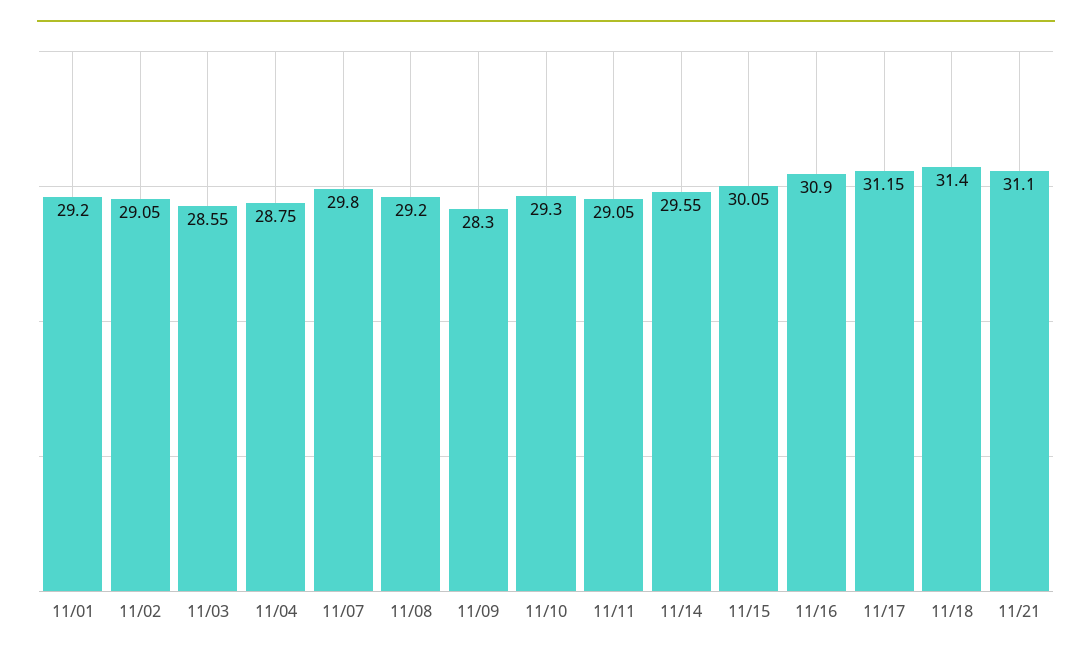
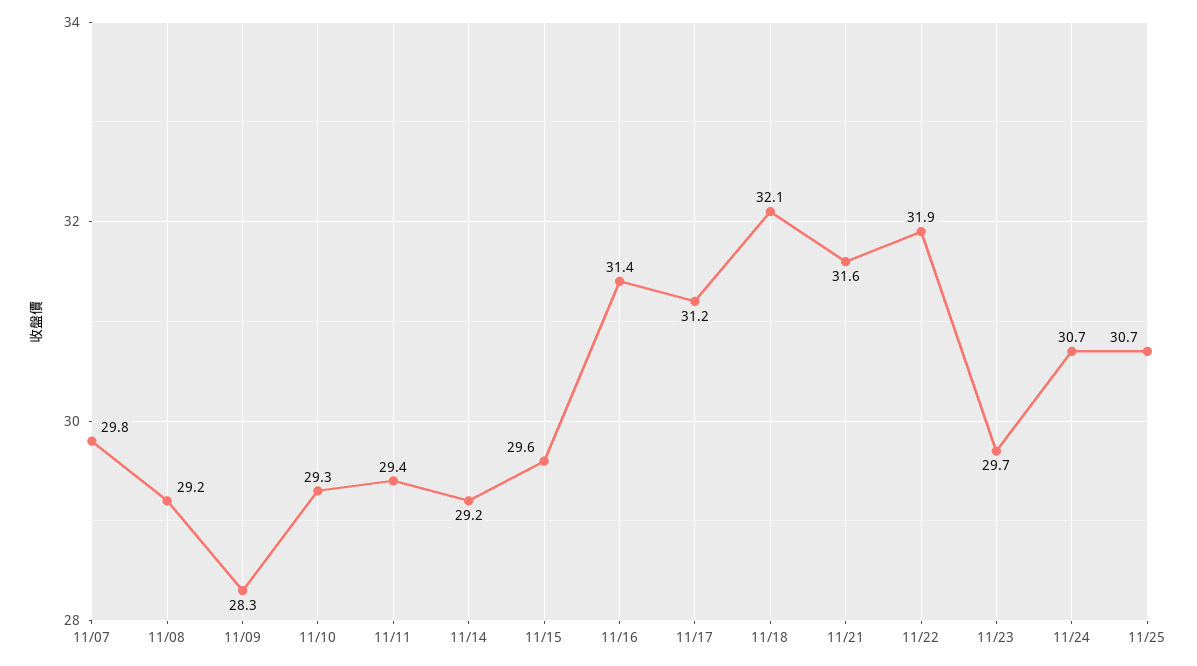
11/01: 29.2 -> none
11/02: 29.05 -> none
11/03: 28.55 -> none
11/04: 28.75 -> none
11/11: 29.05 -> 29.4
11/14: 29.55 -> 29.2
11/15: 30.05 -> 29.6
11/16: 30.9 -> 31.4
11/18: 31.4 -> 32.1
11/21: 31.1 -> 31.6
11/22: none -> 31.9
11/23: none -> 29.7
11/24: none -> 30.7
11/25: none -> 30.7

